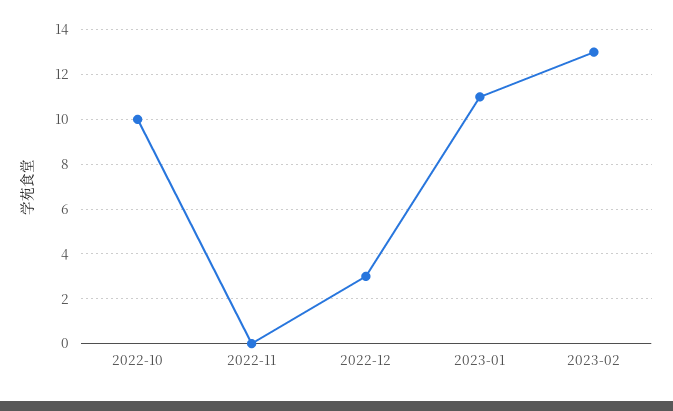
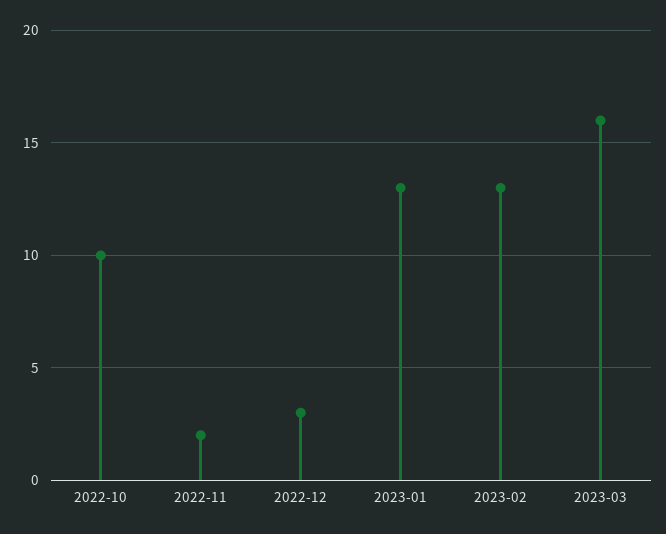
2022-11: 0 -> 2
2023-01: 11 -> 13
2023-03: none -> 16

